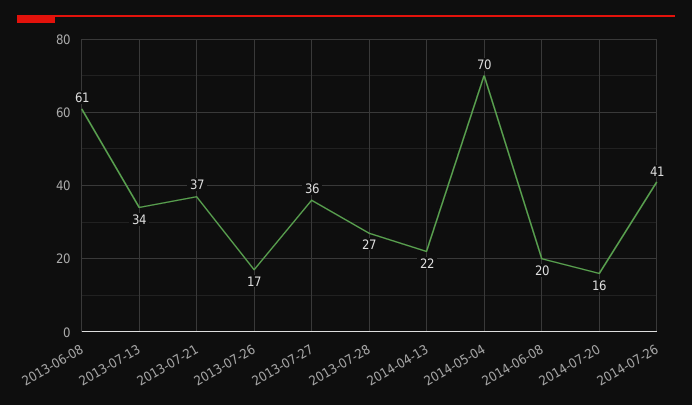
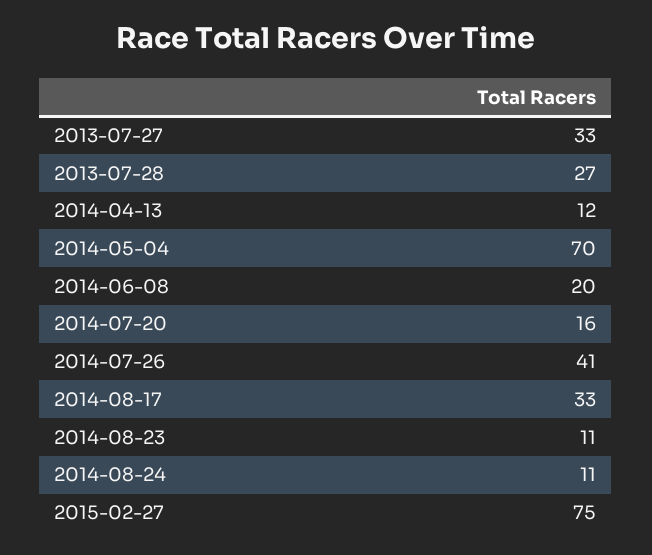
2013-06-08: 61 -> none
2013-07-13: 34 -> none
2013-07-21: 37 -> none
2013-07-26: 17 -> none
2013-07-27: 36 -> 33
2014-04-13: 22 -> 12
2014-08-17: none -> 33
2014-08-23: none -> 11
2014-08-24: none -> 11
2015-02-27: none -> 75

